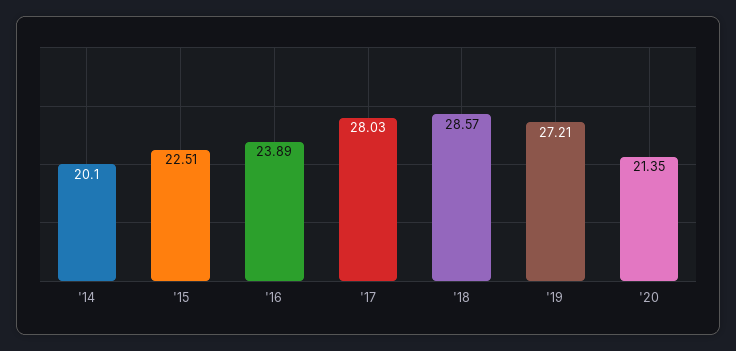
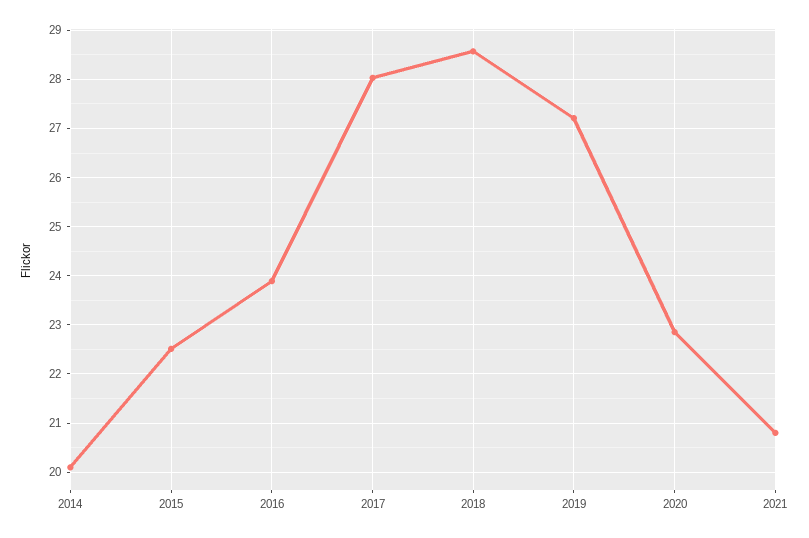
'20: 21.35 -> 22.8
2021: none -> 20.8

